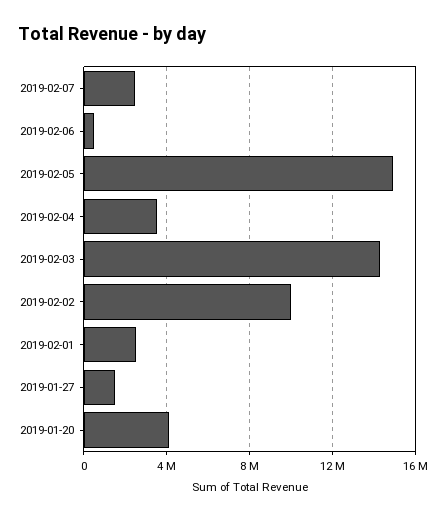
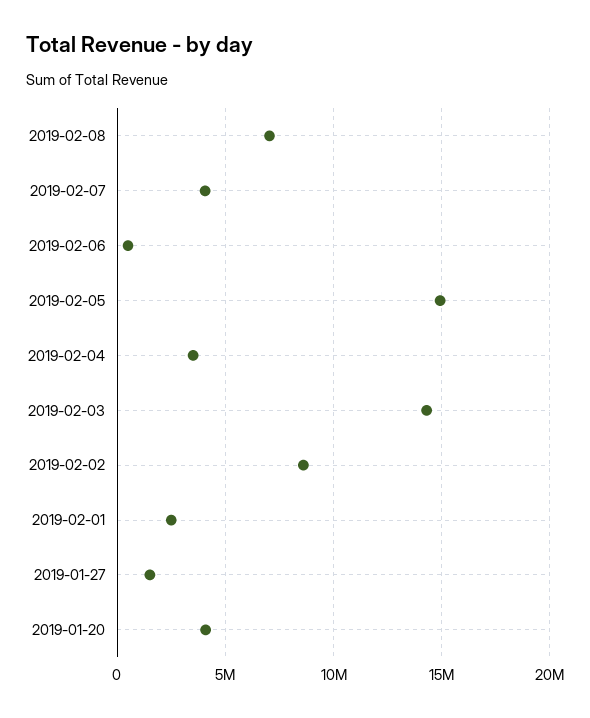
2019-02-07: 2500000 -> 4000000
2019-02-02: 10000000 -> 8500000
2019-02-08: none -> 7000000

